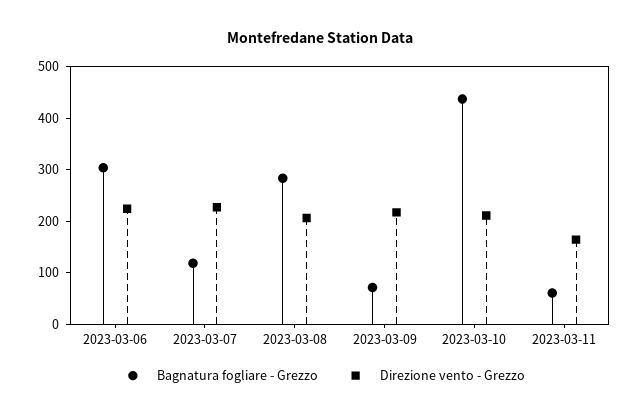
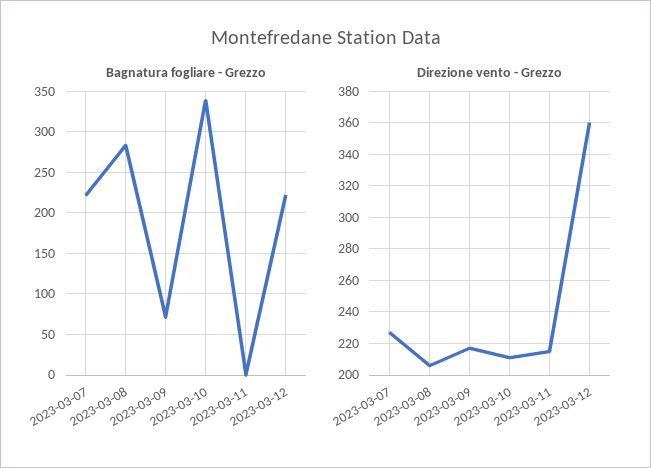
Bagnatura fogliare - Grezzo, 2023-03-06: 300 -> none
Direzione vento - Grezzo, 2023-03-06: 220 -> none
Bagnatura fogliare - Grezzo, 2023-03-07: 120 -> 220
Bagnatura fogliare - Grezzo, 2023-03-10: 440 -> 340
Bagnatura fogliare - Grezzo, 2023-03-11: 60 -> 0
Direzione vento - Grezzo, 2023-03-11: 160 -> 215
Bagnatura fogliare - Grezzo, 2023-03-12: none -> 220
Direzione vento - Grezzo, 2023-03-12: none -> 360

